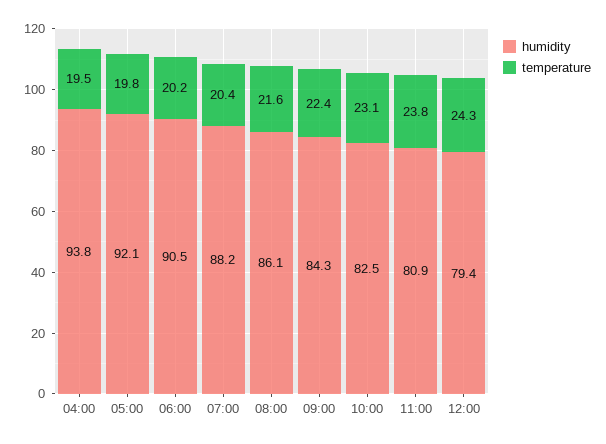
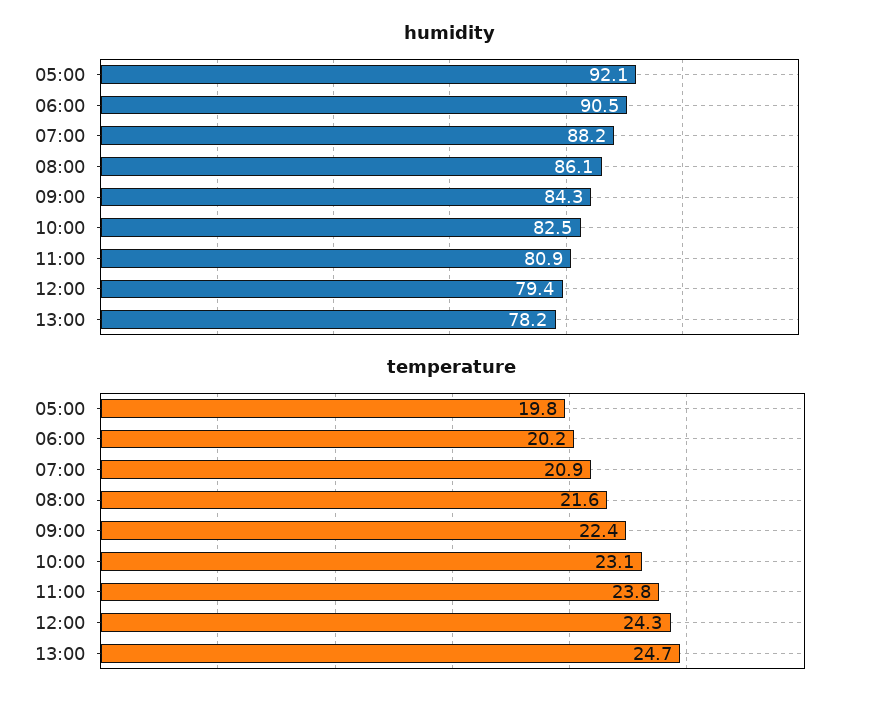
humidity, 04:00: 93.8 -> none
temperature, 04:00: 19.5 -> none
temperature, 07:00: 20.4 -> 20.9
humidity, 13:00: none -> 78.2
temperature, 13:00: none -> 24.7

